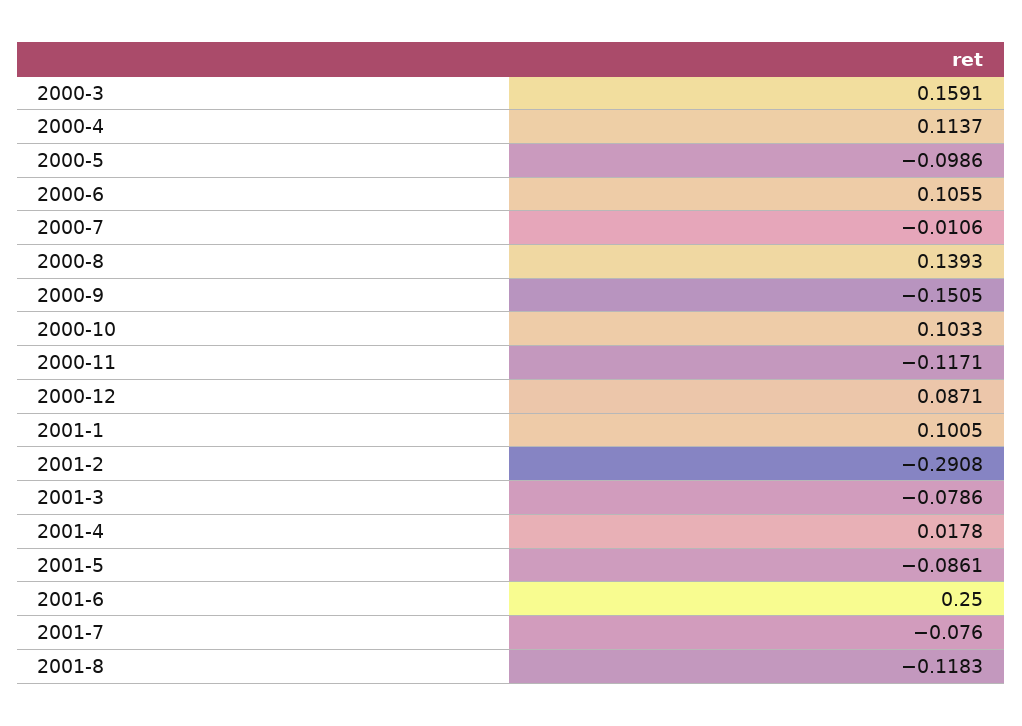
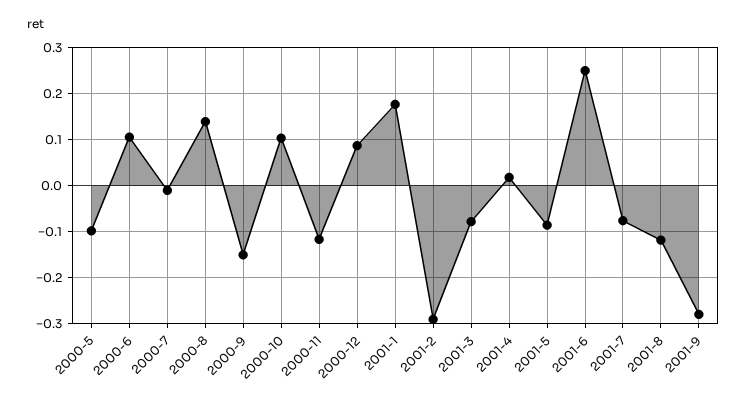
2000-3: 0.1591 -> none
2000-4: 0.1137 -> none
2001-1: 0.1005 -> 0.18
2001-9: none -> -0.28

